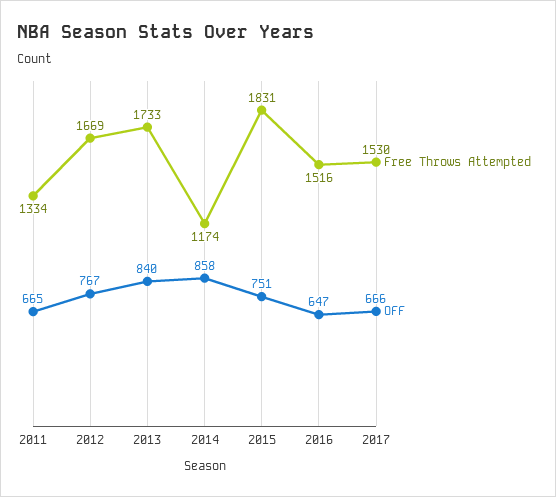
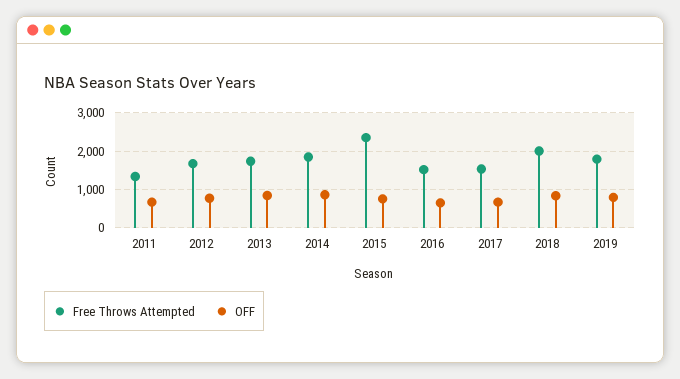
Free Throws Attempted, 2014: 1174 -> 1800
Free Throws Attempted, 2015: 1831 -> 2400
Free Throws Attempted, 2018: none -> 2000
OFF, 2018: none -> 800
Free Throws Attempted, 2019: none -> 1800
OFF, 2019: none -> 800

